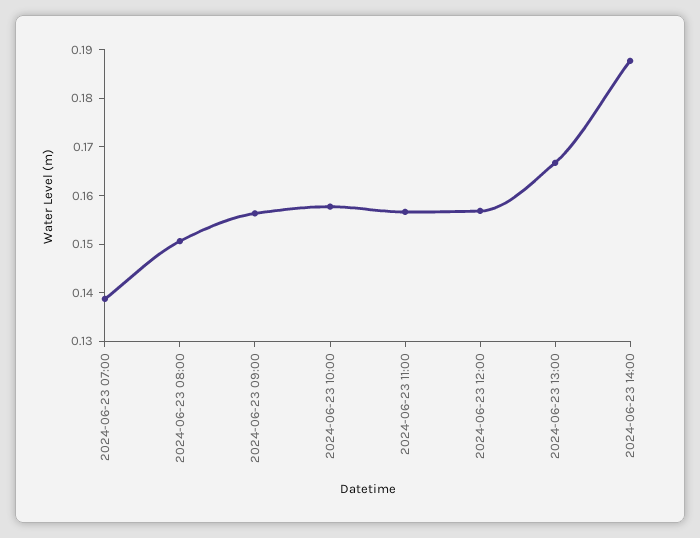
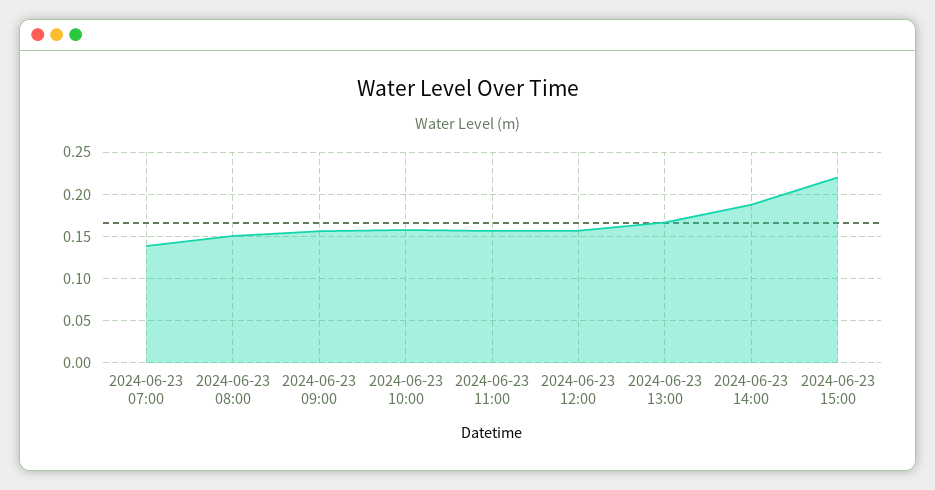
2024-06-23 15:00: none -> 0.22

